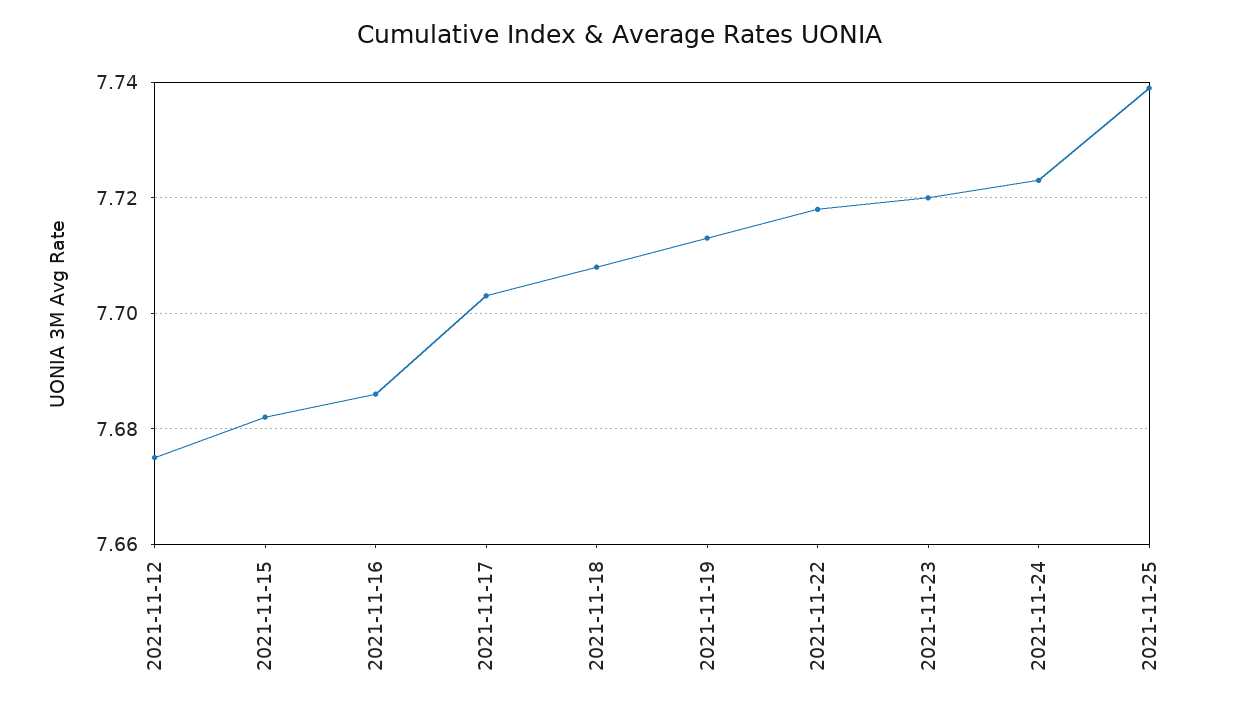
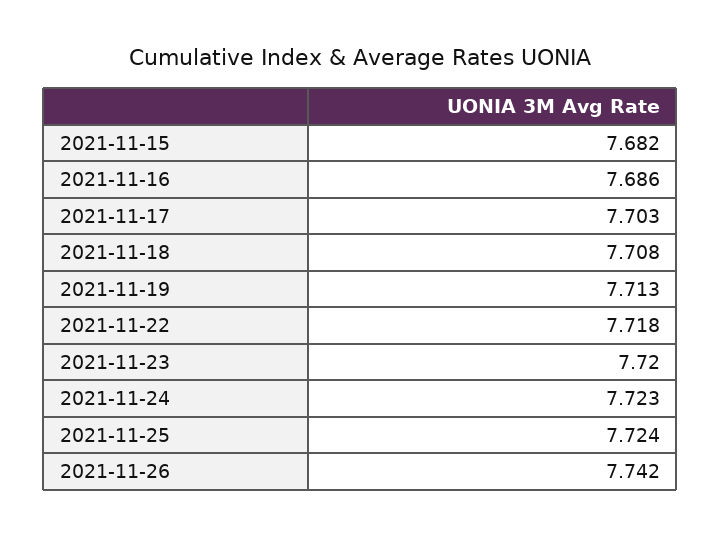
2021-11-12: 7.675 -> none
2021-11-25: 7.74 -> 7.724
2021-11-26: none -> 7.742

